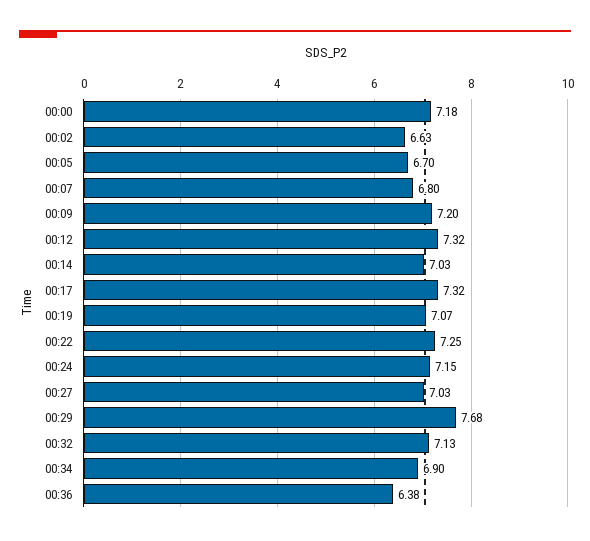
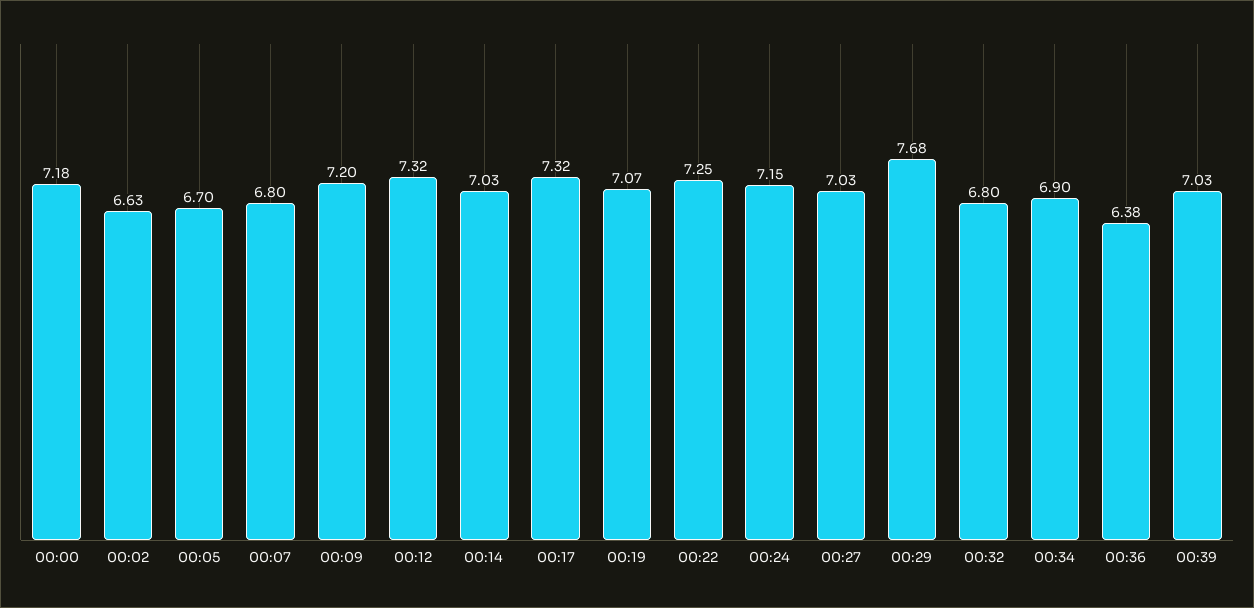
00:32: 7.13 -> 6.8
00:39: none -> 7.03

